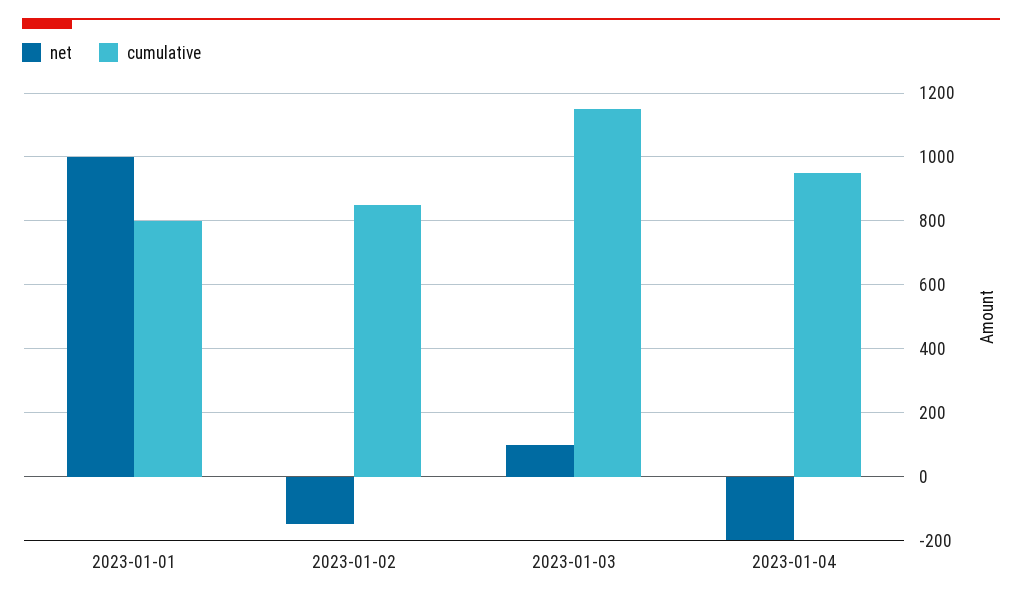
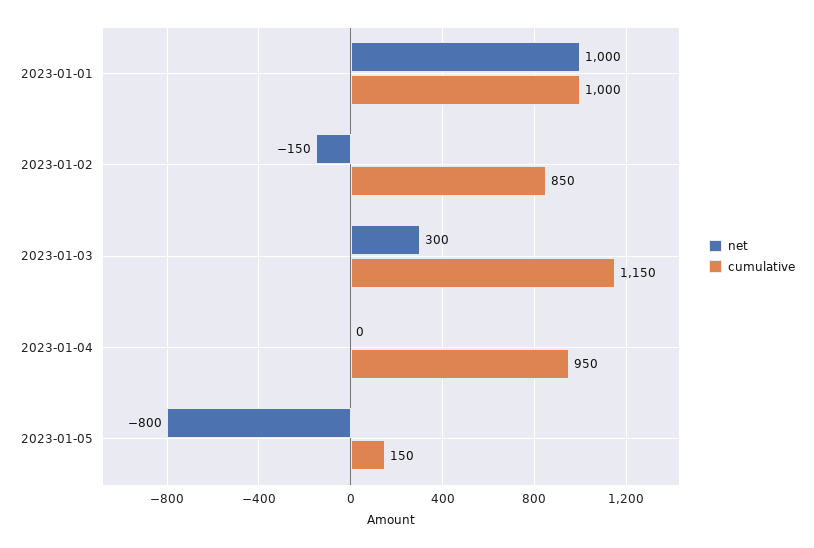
cumulative, 2023-01-01: 800 -> 1000
net, 2023-01-03: 100 -> 300
net, 2023-01-04: -200 -> 0
net, 2023-01-05: none -> -800
cumulative, 2023-01-05: none -> 150

